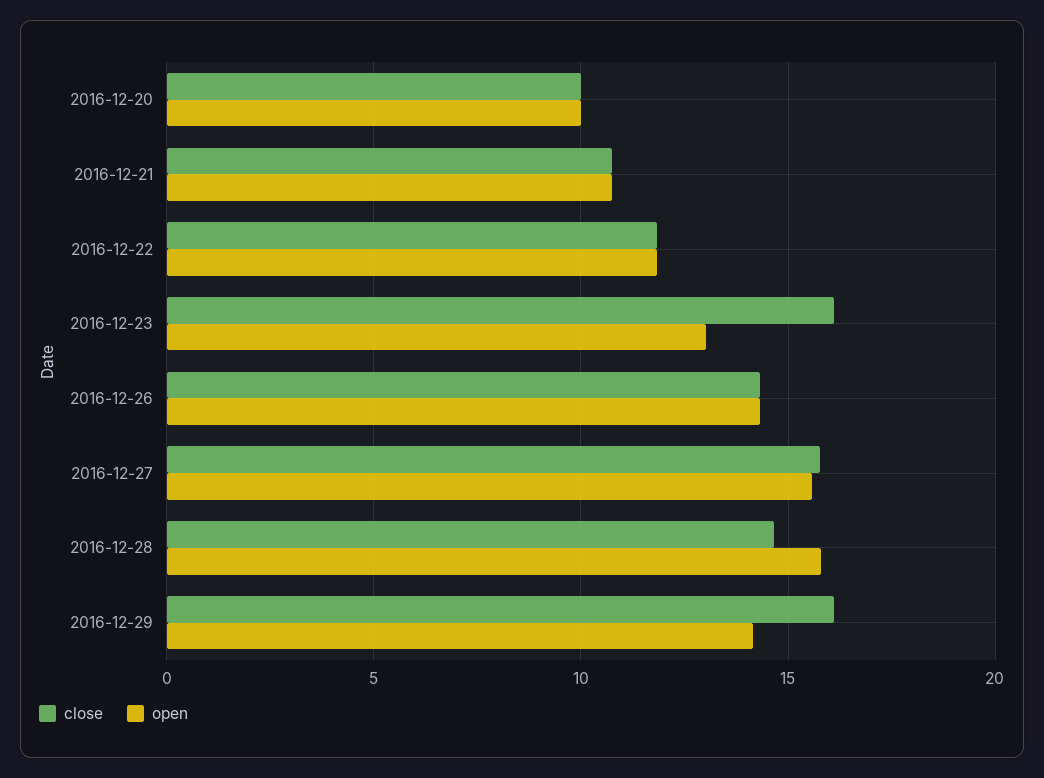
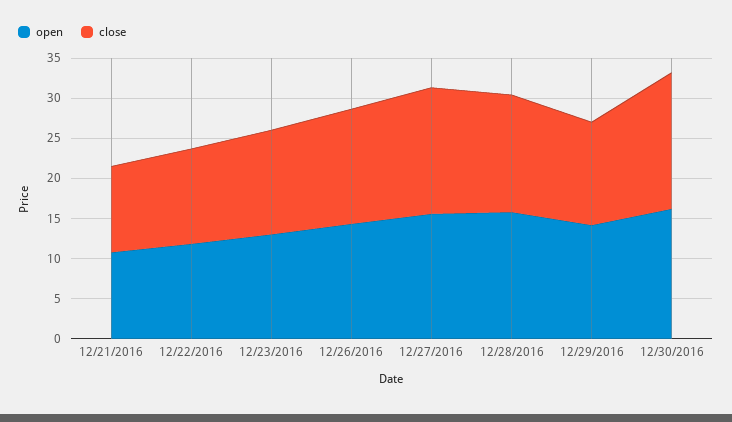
close, 2016-12-20: 10 -> none
open, 2016-12-20: 10 -> none
close, 2016-12-23: 16 -> 13
close, 2016-12-29: 16 -> 13
open, 12/30/2016: none -> 16
close, 12/30/2016: none -> 17

